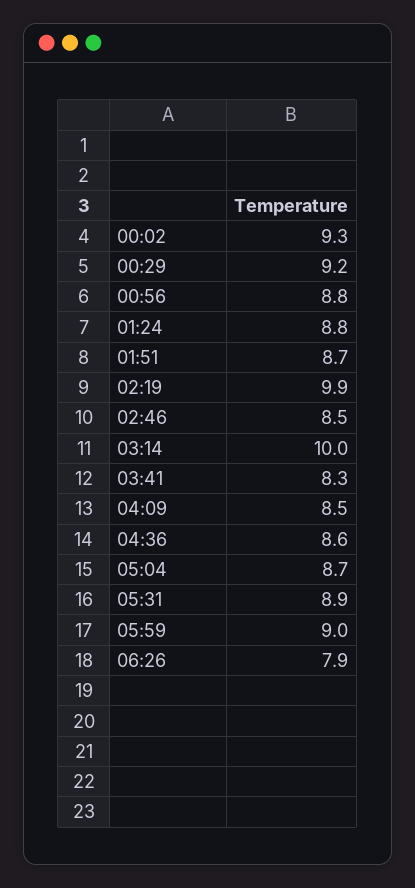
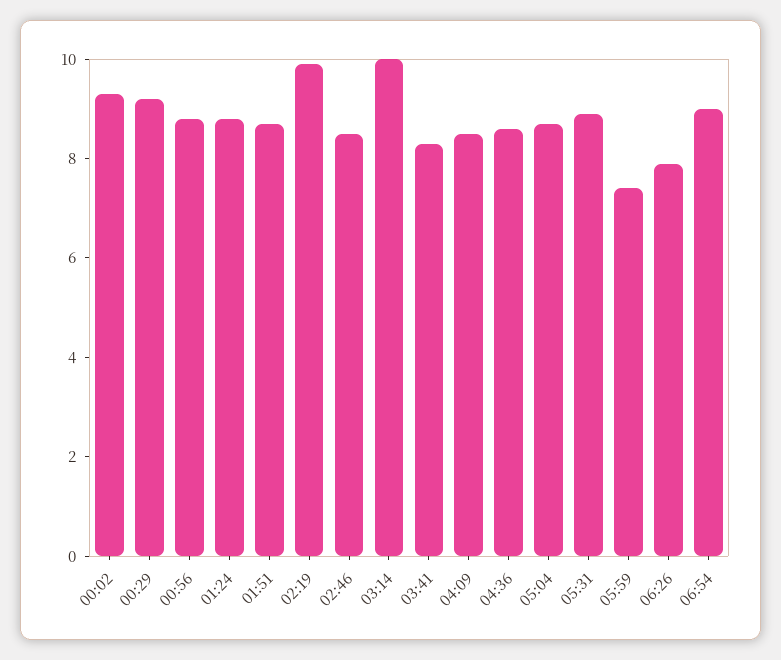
05:59: 9 -> 7.5
06:54: none -> 9

